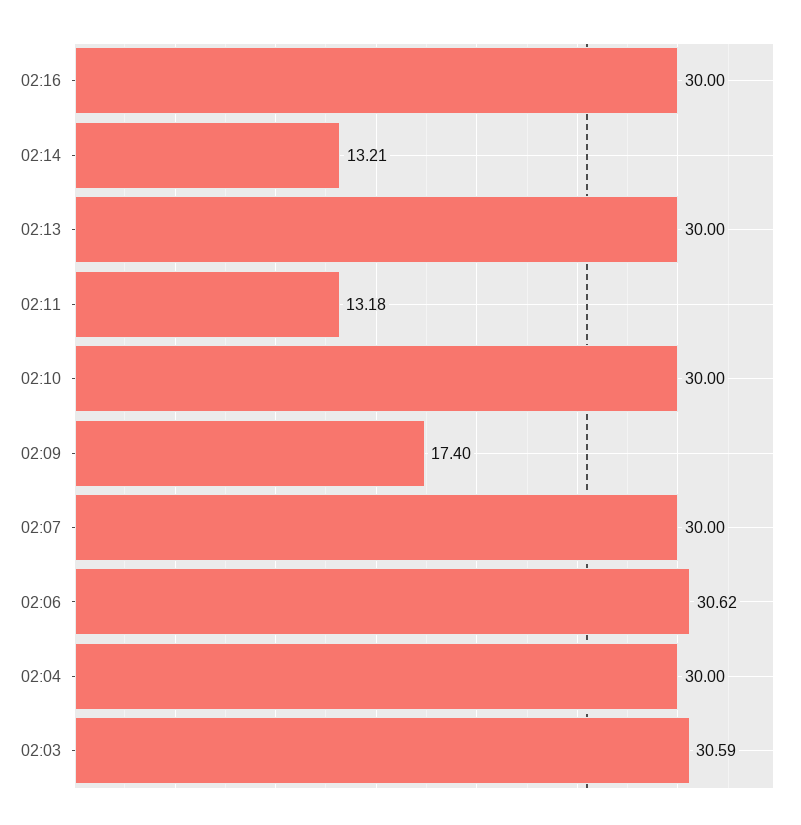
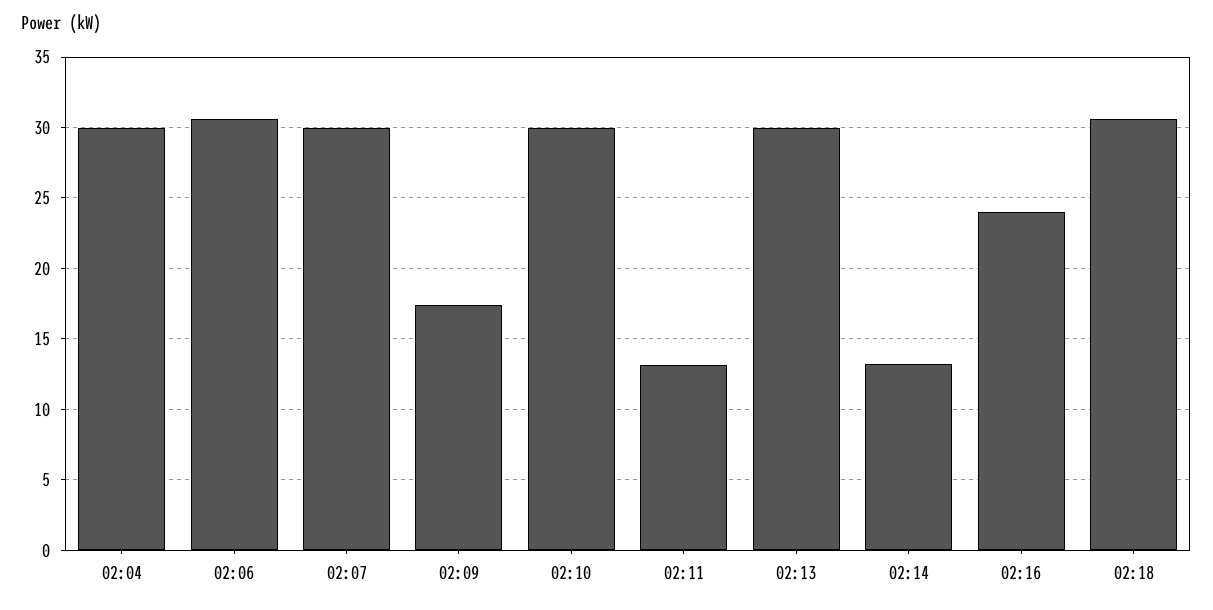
02:16: 30 -> 24
02:03: 30.59 -> none
02:18: none -> 30.5

